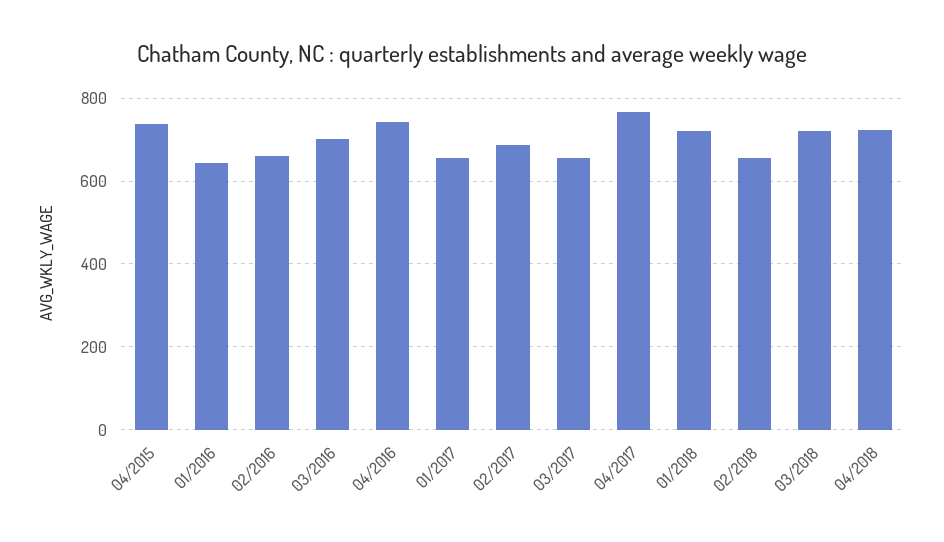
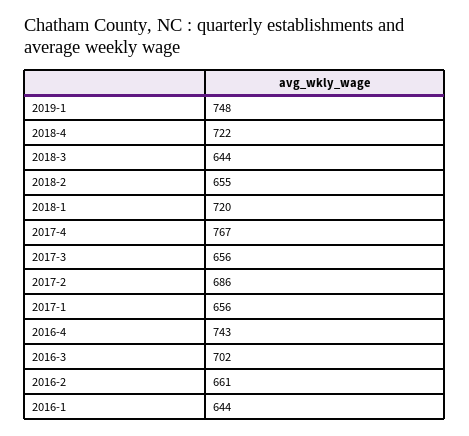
04/2015: 740 -> none
03/2018: 720 -> 644
2019-1: none -> 748

